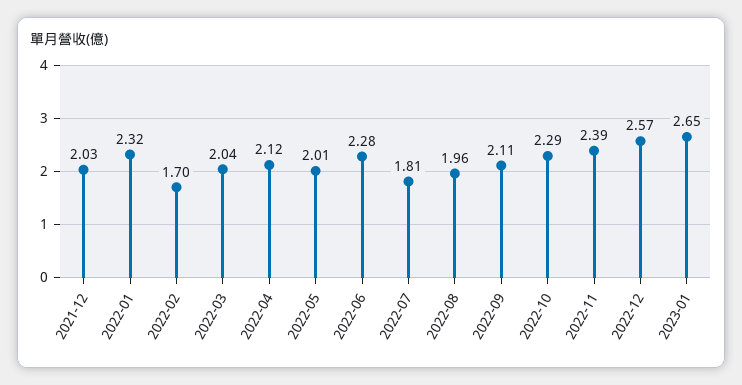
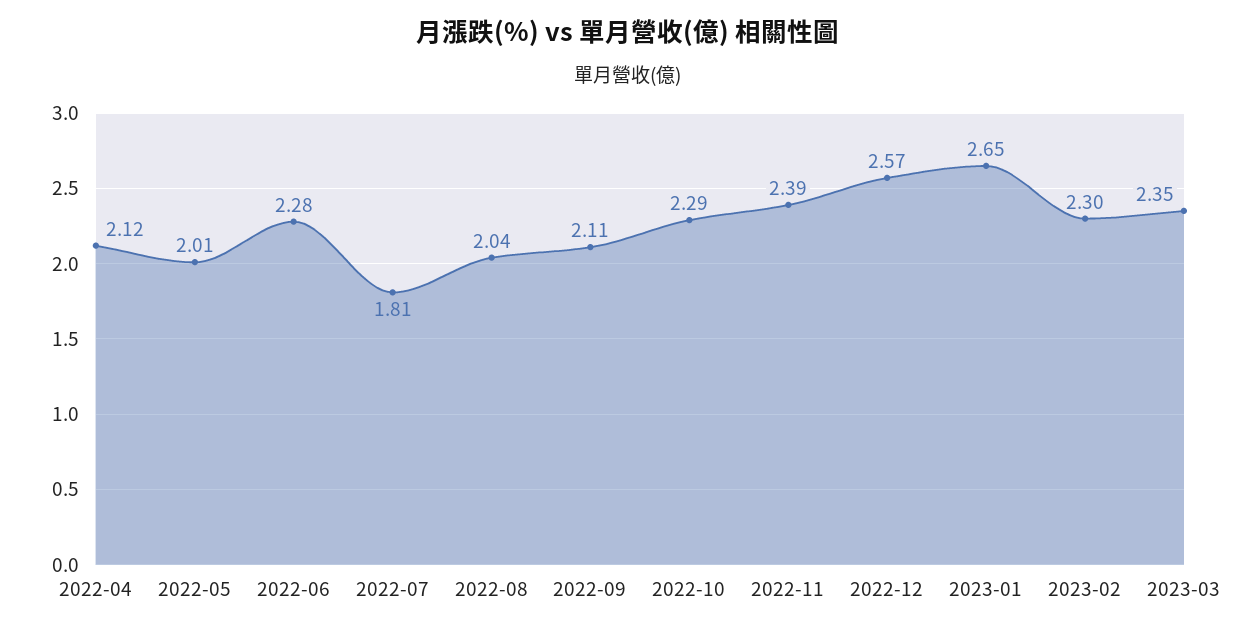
2021-12: 2.03 -> none
2022-01: 2.32 -> none
2022-02: 1.7 -> none
2022-03: 2.04 -> none
2022-08: 1.96 -> 2.04
2023-02: none -> 2.3
2023-03: none -> 2.35

